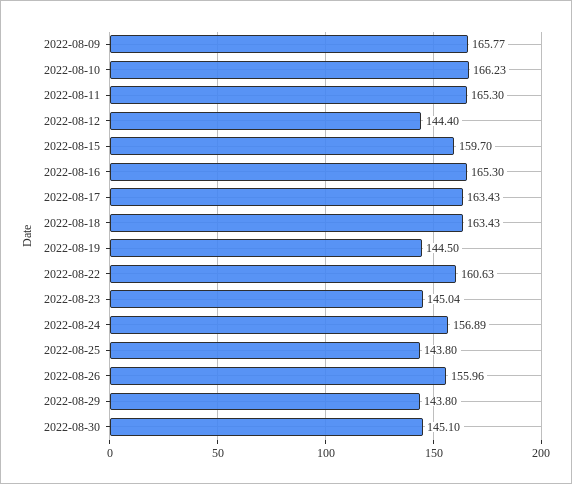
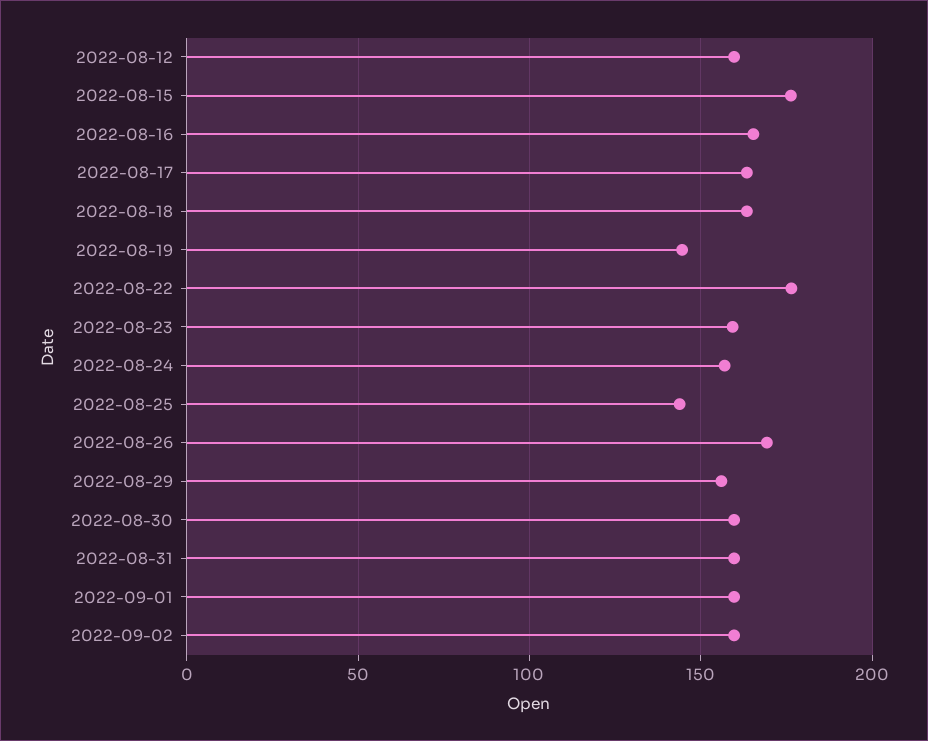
2022-08-09: 165.77 -> none
2022-08-10: 166.23 -> none
2022-08-11: 165.3 -> none
2022-08-12: 144.4 -> 160
2022-08-15: 159.7 -> 175
2022-08-22: 160.63 -> 175
2022-08-23: 145.04 -> 160
2022-08-26: 155.96 -> 170
2022-08-29: 143.8 -> 155
2022-08-30: 145.1 -> 160
2022-08-31: none -> 160
2022-09-01: none -> 160
2022-09-02: none -> 160

